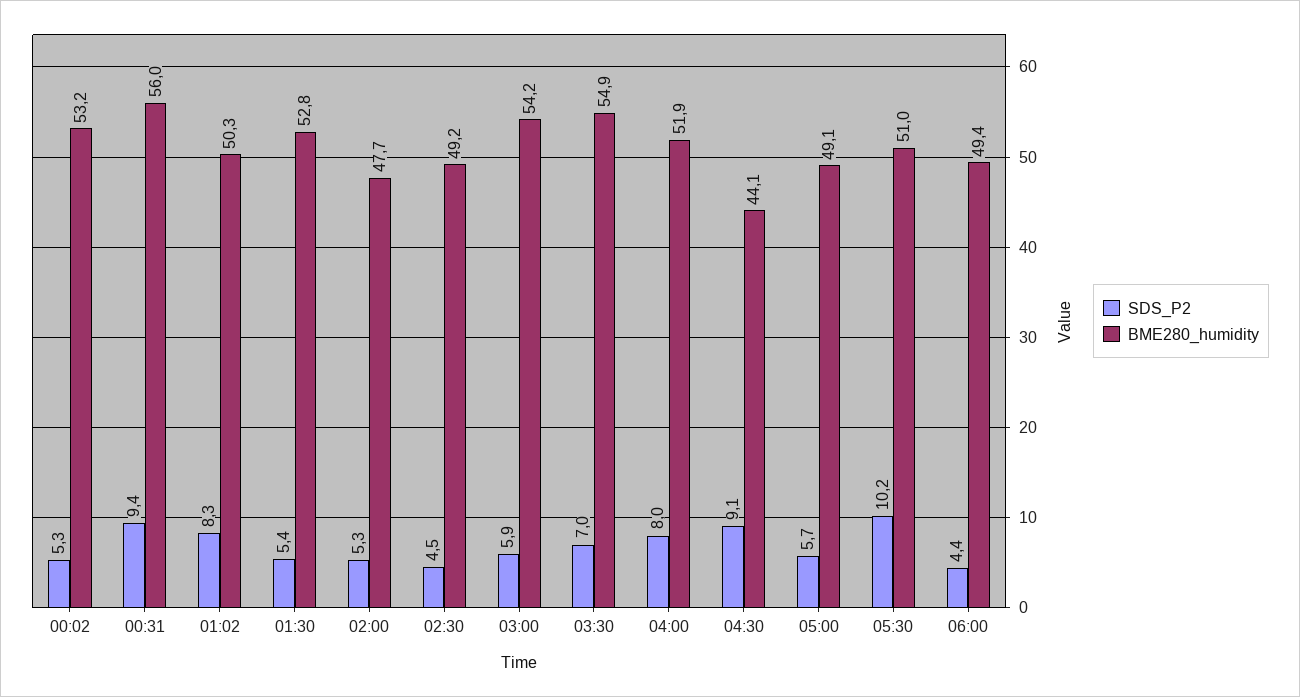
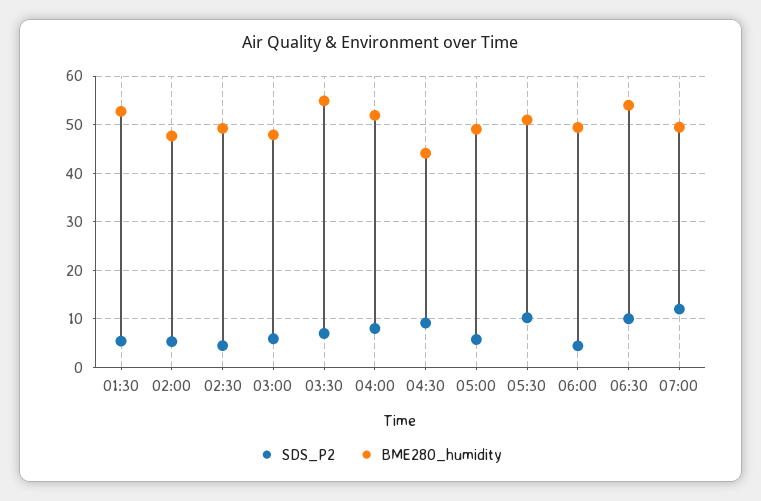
SDS_P2, 00:02: 5.3 -> none
BME280_humidity, 00:02: 53.2 -> none
SDS_P2, 00:31: 9.4 -> none
BME280_humidity, 00:31: 56 -> none
SDS_P2, 01:02: 8.3 -> none
BME280_humidity, 01:02: 50.3 -> none
BME280_humidity, 03:00: 54.2 -> 48
SDS_P2, 06:30: none -> 10
BME280_humidity, 06:30: none -> 54
SDS_P2, 07:00: none -> 12
BME280_humidity, 07:00: none -> 50

